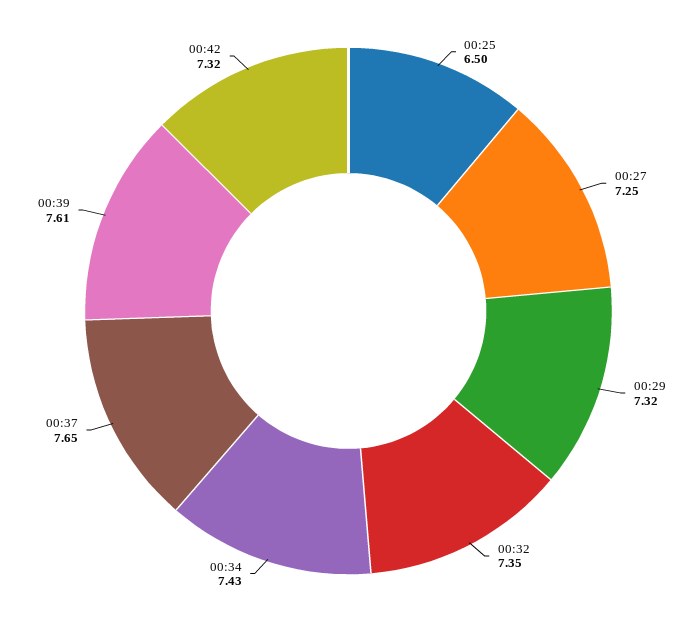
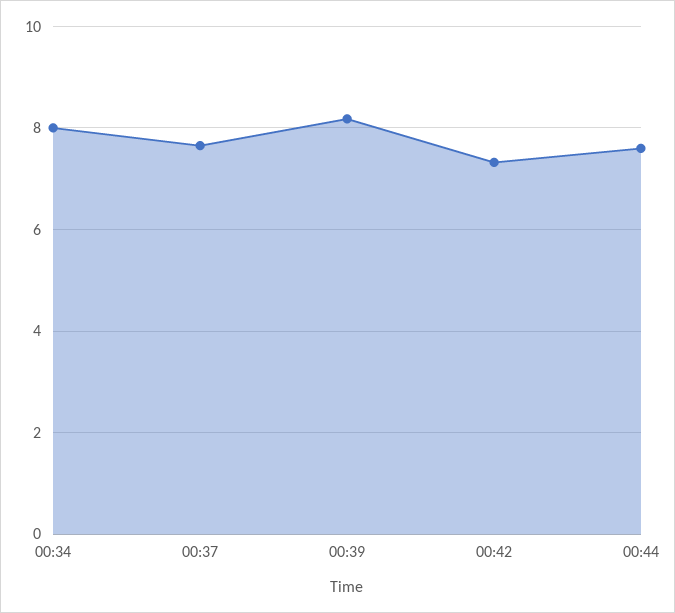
00:25: 6.5 -> none
00:27: 7.25 -> none
00:29: 7.32 -> none
00:32: 7.35 -> none
00:34: 7.43 -> 8
00:39: 7.61 -> 8.2
00:44: none -> 7.6

